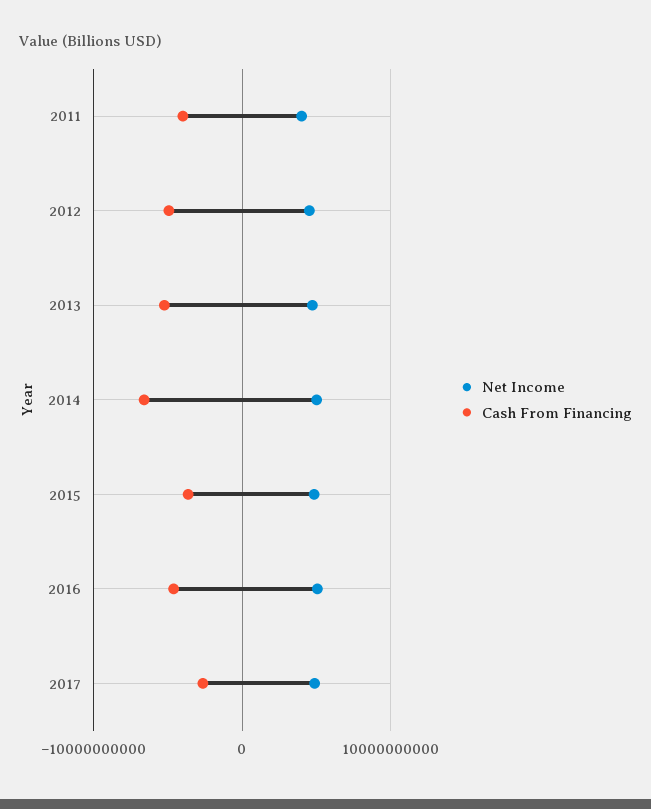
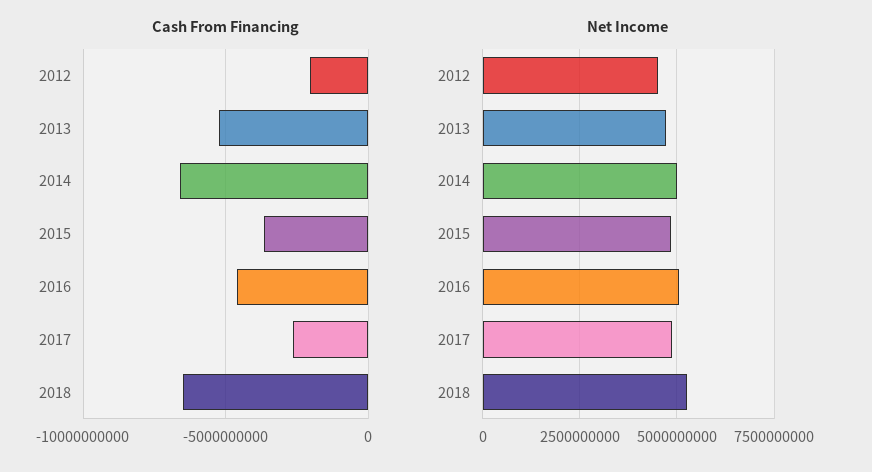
Net Income, 2011: 4000000000 -> none
Cash From Financing, 2011: -4000000000 -> none
Cash From Financing, 2012: -5000000000 -> -2000000000
Cash From Financing, 2018: none -> -6500000000
Net Income, 2018: none -> 5250000000

